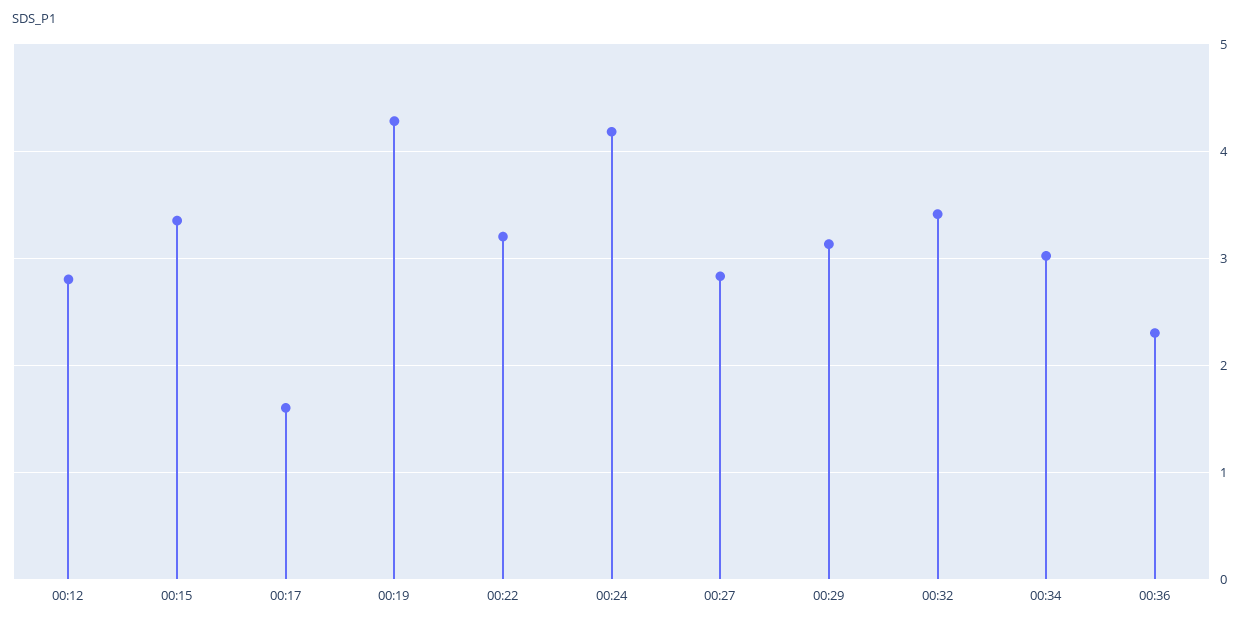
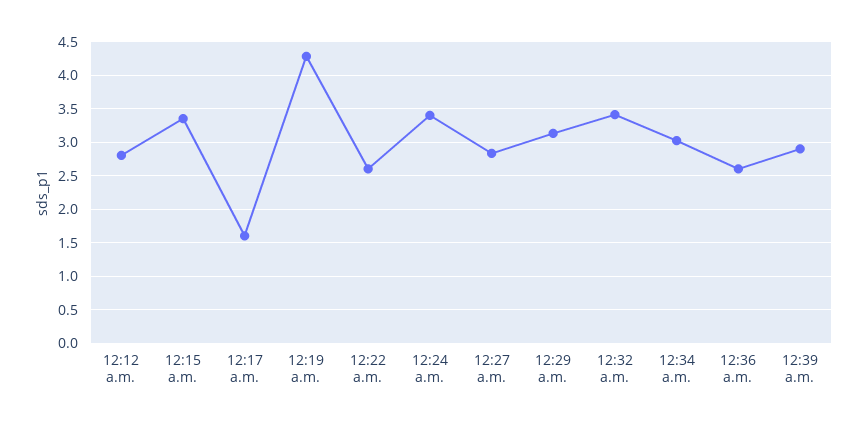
00:22: 3.2 -> 2.6
00:24: 4.2 -> 3.4
00:36: 2.3 -> 2.6
12:39 a.m.: none -> 2.9

